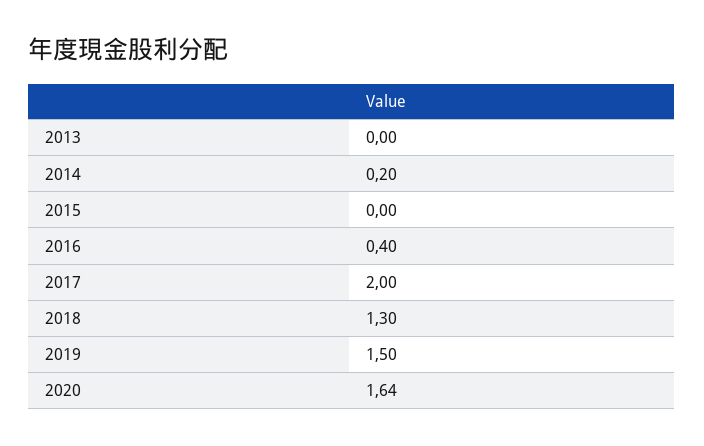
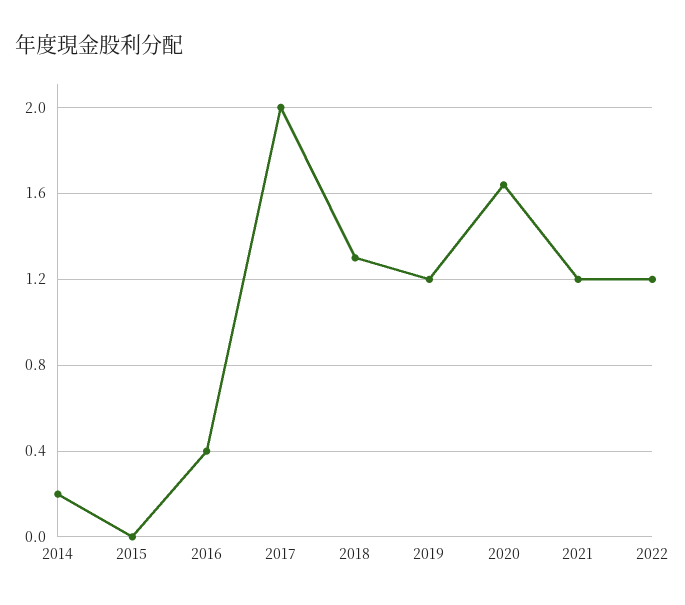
2013: 0 -> none
2019: 1.5 -> 1.2
2021: none -> 1.2
2022: none -> 1.2

